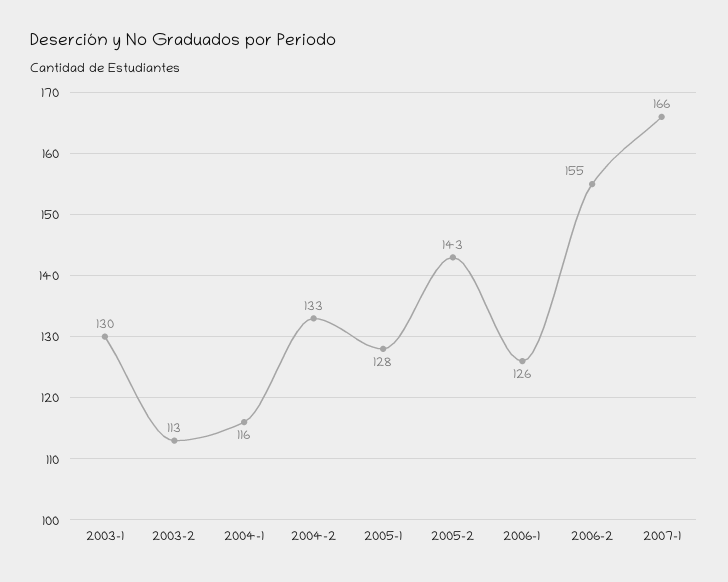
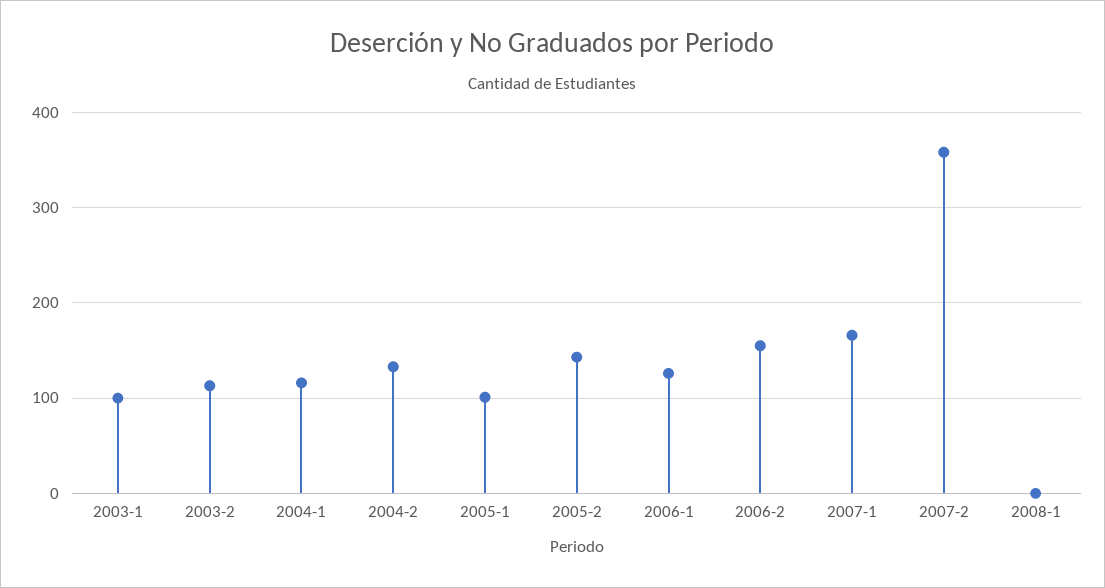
2003-1: 130 -> 100
2005-1: 128 -> 100
2007-2: none -> 360
2008-1: none -> 0

